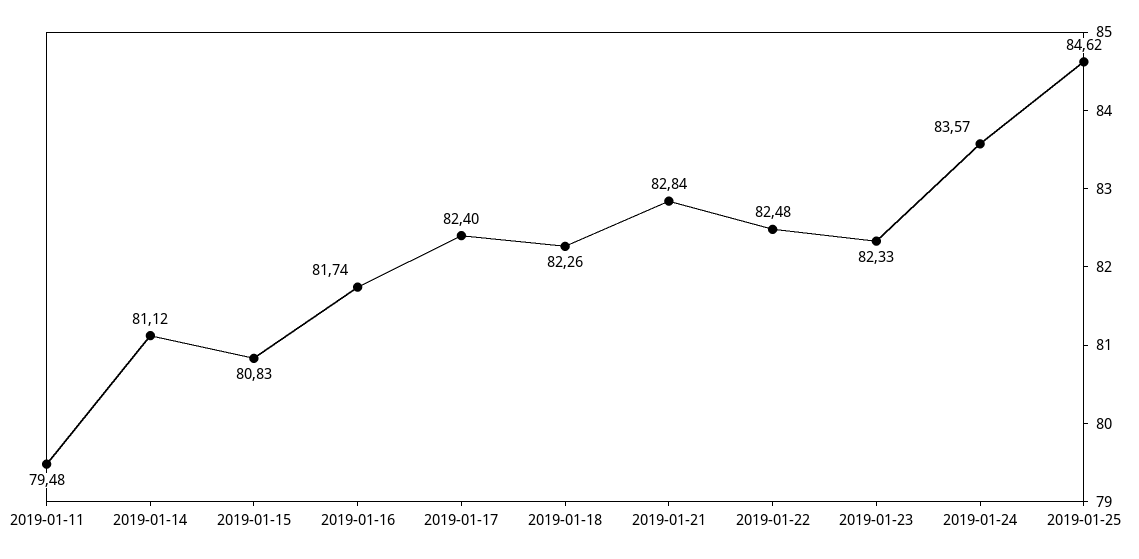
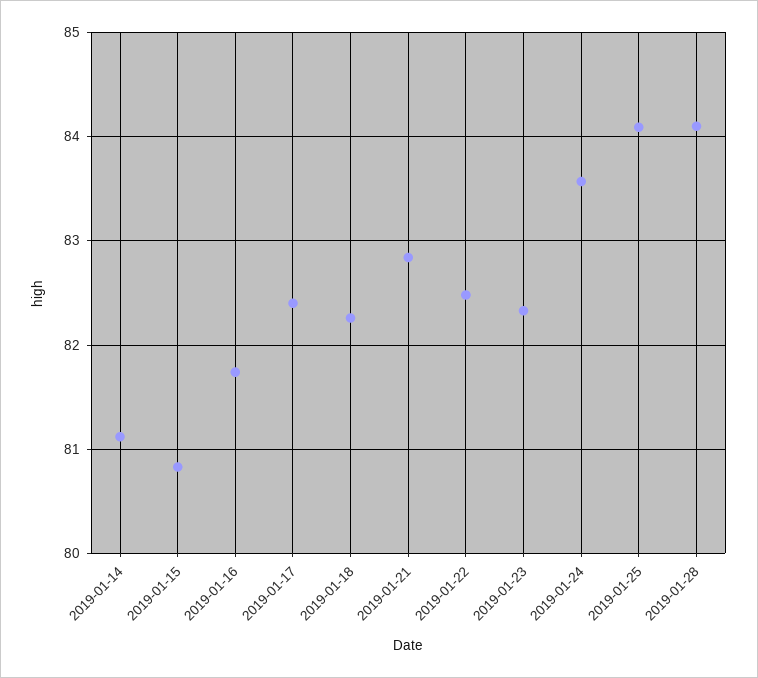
2019-01-11: 79.48 -> none
2019-01-25: 84.62 -> 84.1
2019-01-28: none -> 84.1

